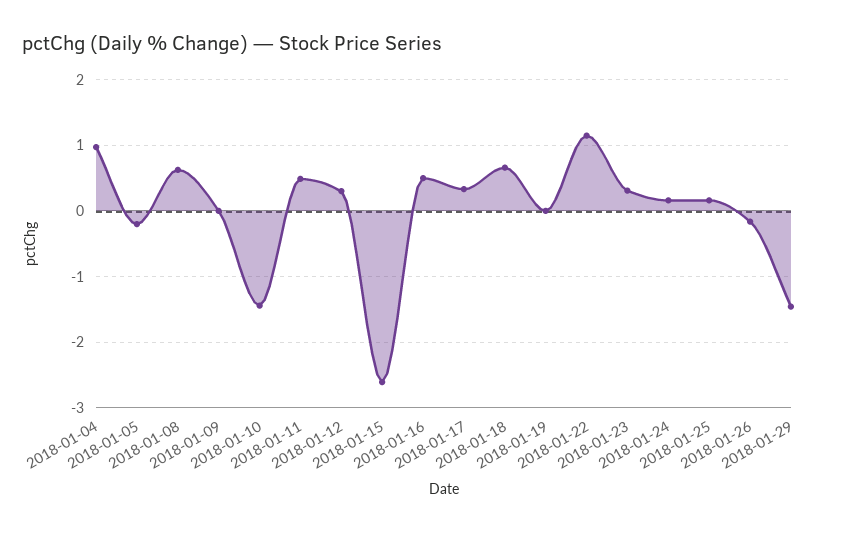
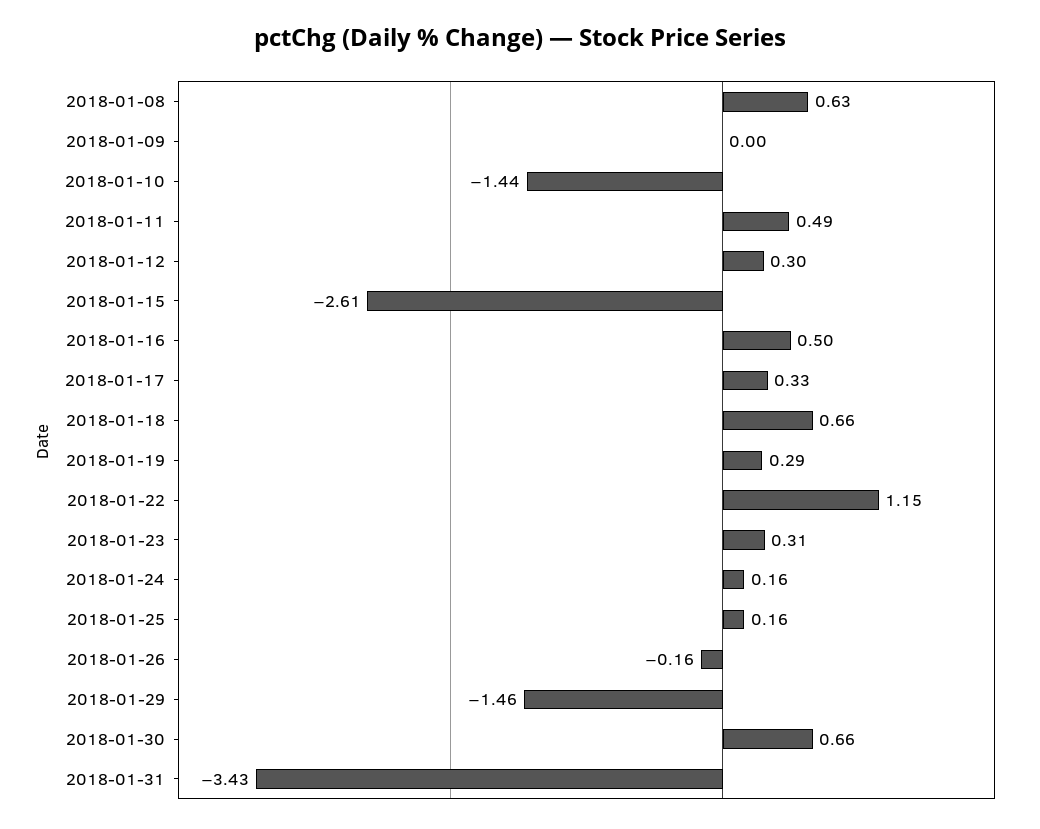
2018-01-04: 1 -> none
2018-01-05: -0.2 -> none
2018-01-19: 0 -> 0.29
2018-01-30: none -> 0.66
2018-01-31: none -> -3.43

